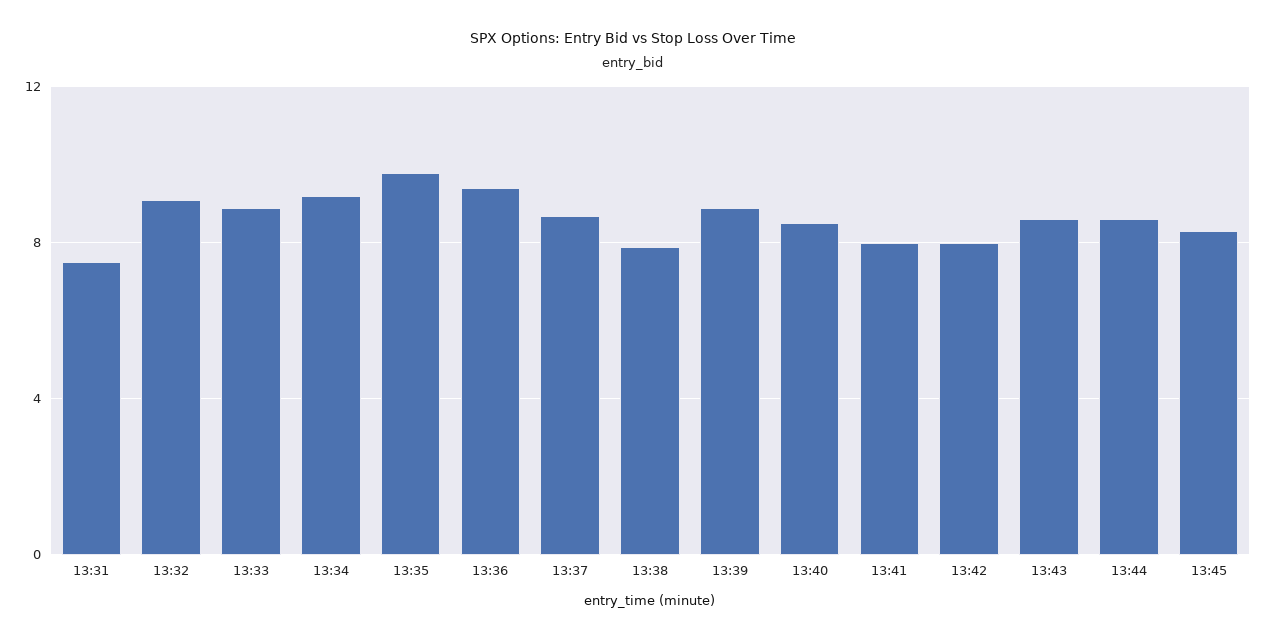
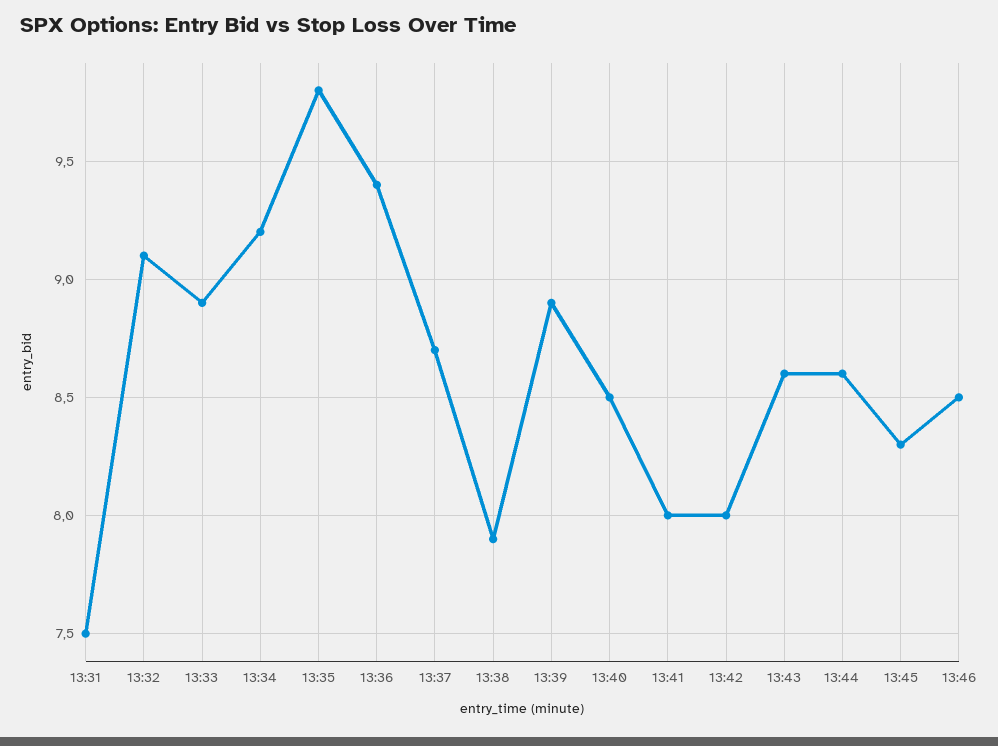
13:46: none -> 8.5

